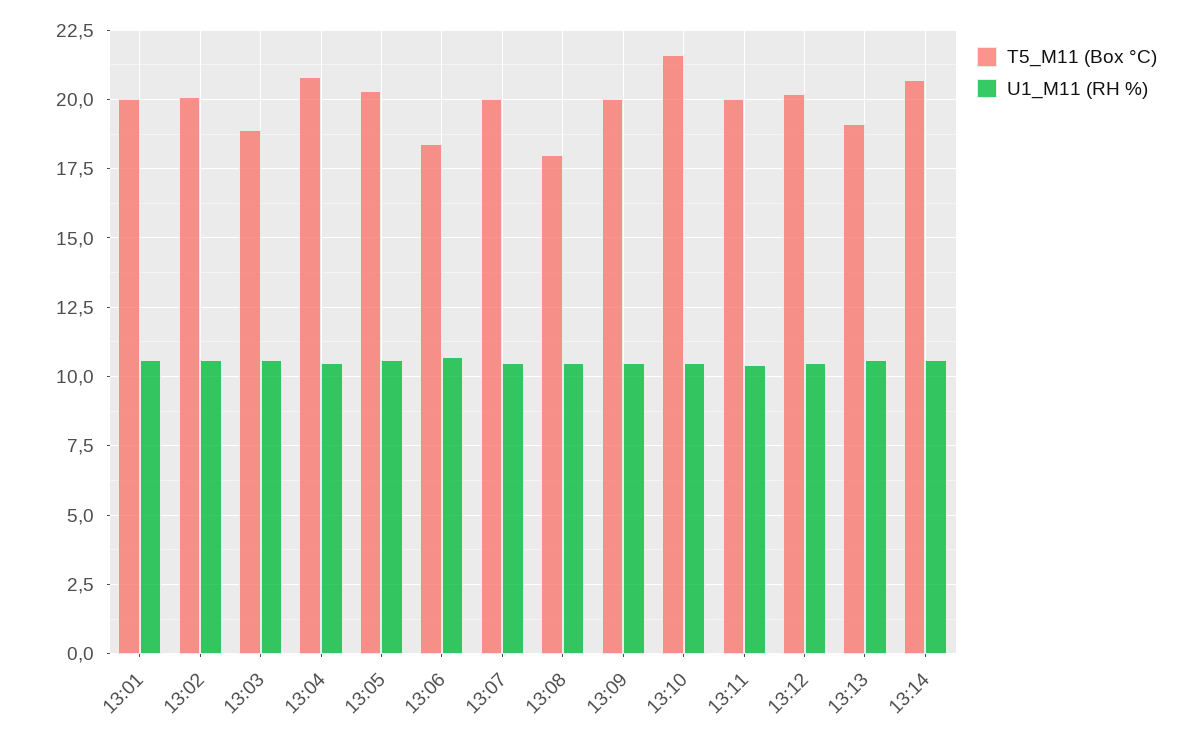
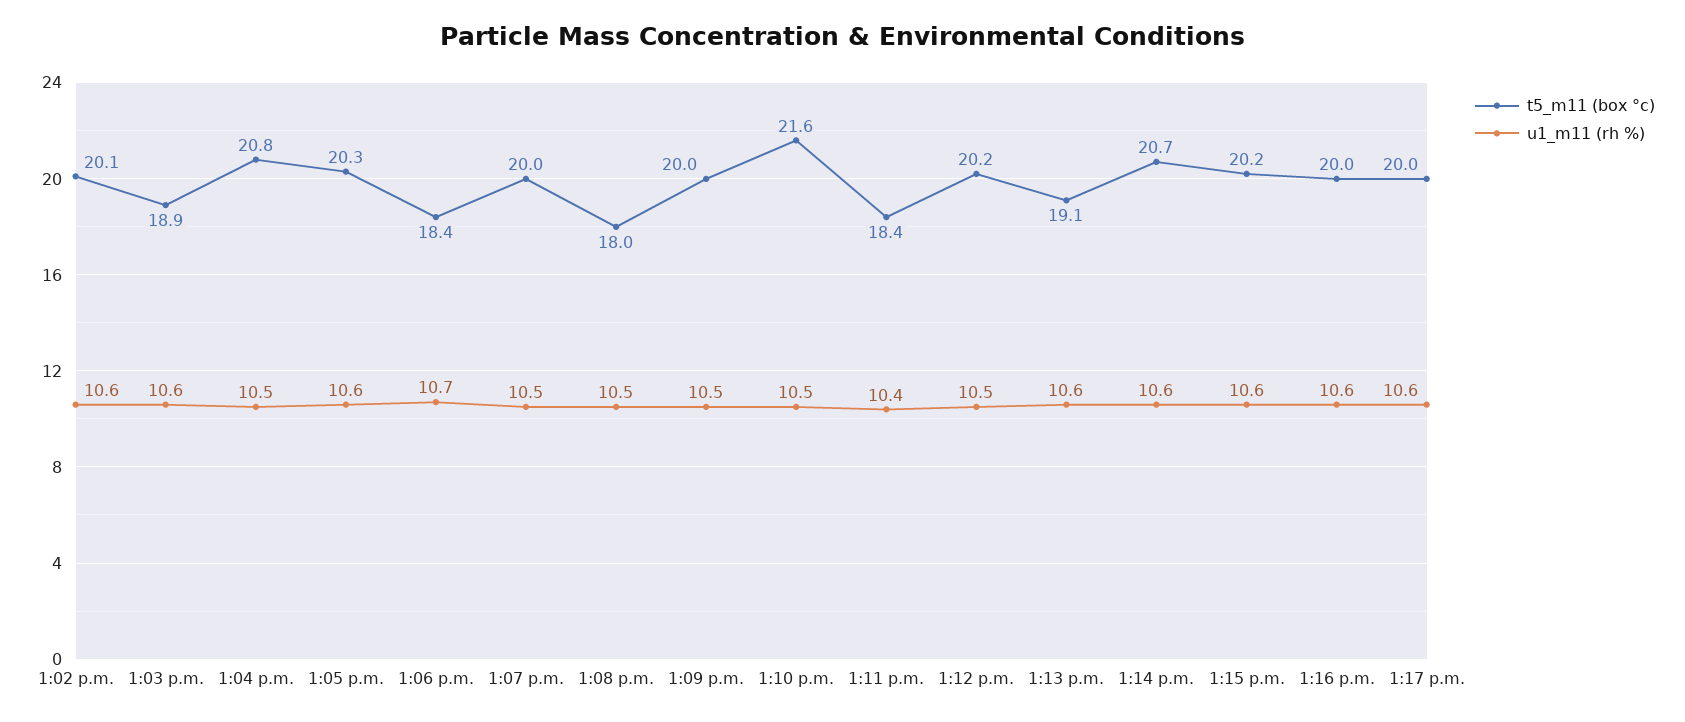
T5_M11 (Box °C), 13:01: 20 -> none
U1_M11 (RH %), 13:01: 10.5 -> none
T5_M11 (Box °C), 13:11: 20 -> 18.4
T5_M11 (Box °C), 1:15 p.m.: none -> 20.2
U1_M11 (RH %), 1:15 p.m.: none -> 10.6
T5_M11 (Box °C), 1:16 p.m.: none -> 20
U1_M11 (RH %), 1:16 p.m.: none -> 10.6
T5_M11 (Box °C), 1:17 p.m.: none -> 20
U1_M11 (RH %), 1:17 p.m.: none -> 10.6

